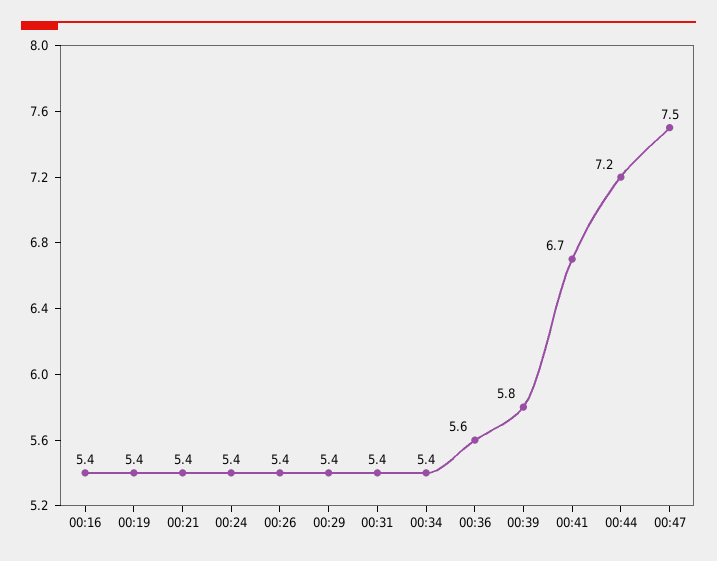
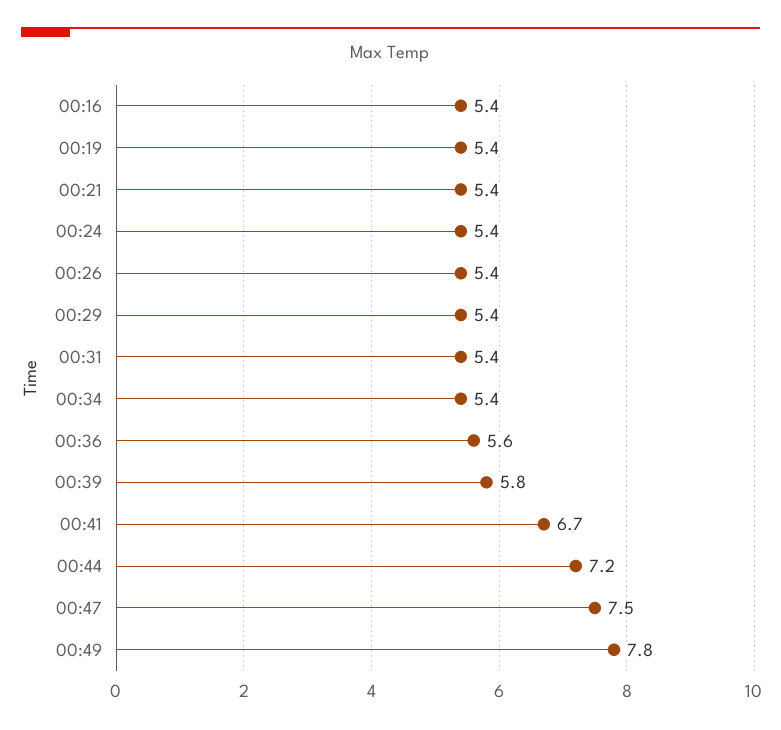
00:49: none -> 7.8

